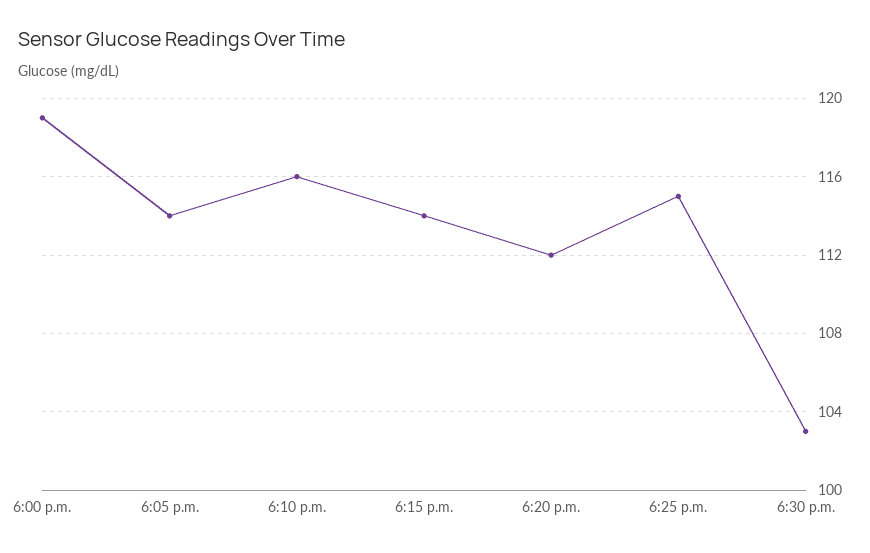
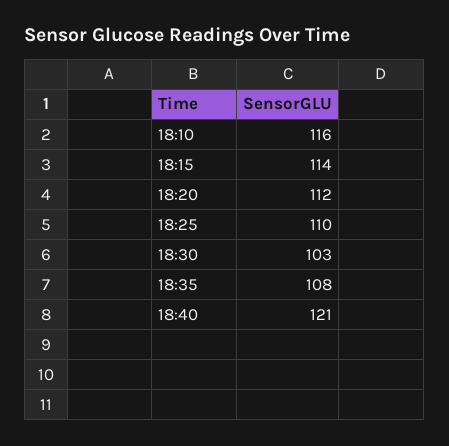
6:00 p.m.: 119 -> none
6:05 p.m.: 114 -> none
6:25 p.m.: 115 -> 110
18:35: none -> 108
18:40: none -> 121

